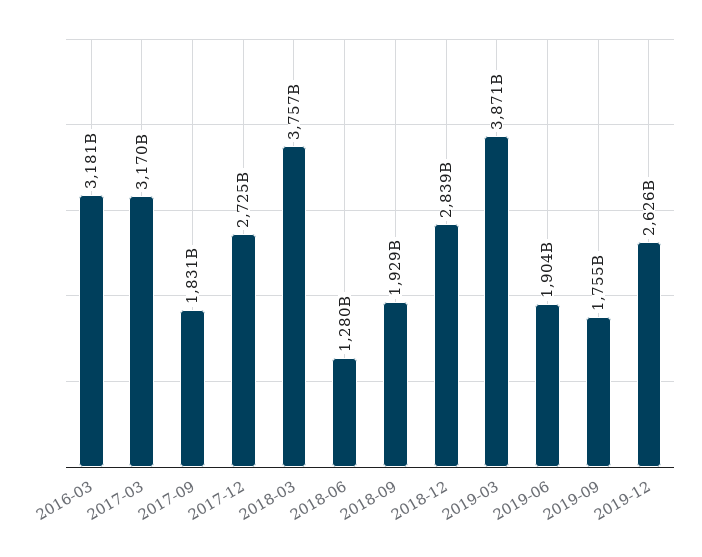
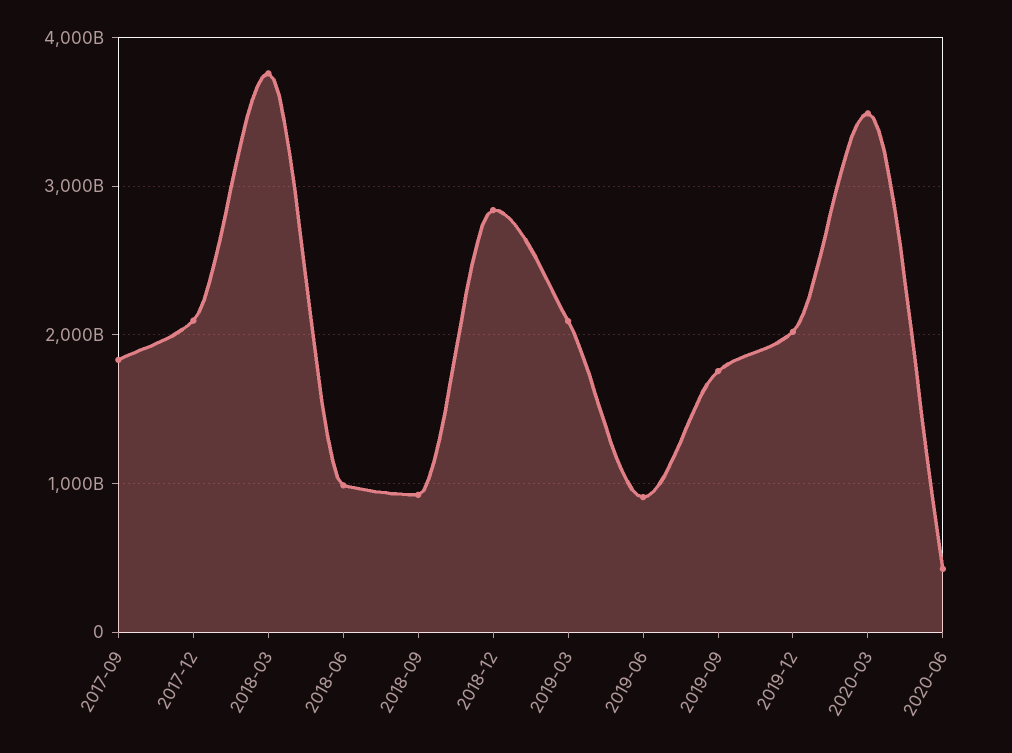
2016-03: 3181000000000 -> none
2017-03: 3170000000000 -> none
2017-12: 2725000000000 -> 2100000000000
2018-06: 1280000000000 -> 1000000000000
2018-09: 1929000000000 -> 900000000000
2019-03: 3871000000000 -> 2100000000000
2019-06: 1904000000000 -> 900000000000
2019-12: 2626000000000 -> 2000000000000
2020-03: none -> 3500000000000
2020-06: none -> 400000000000

